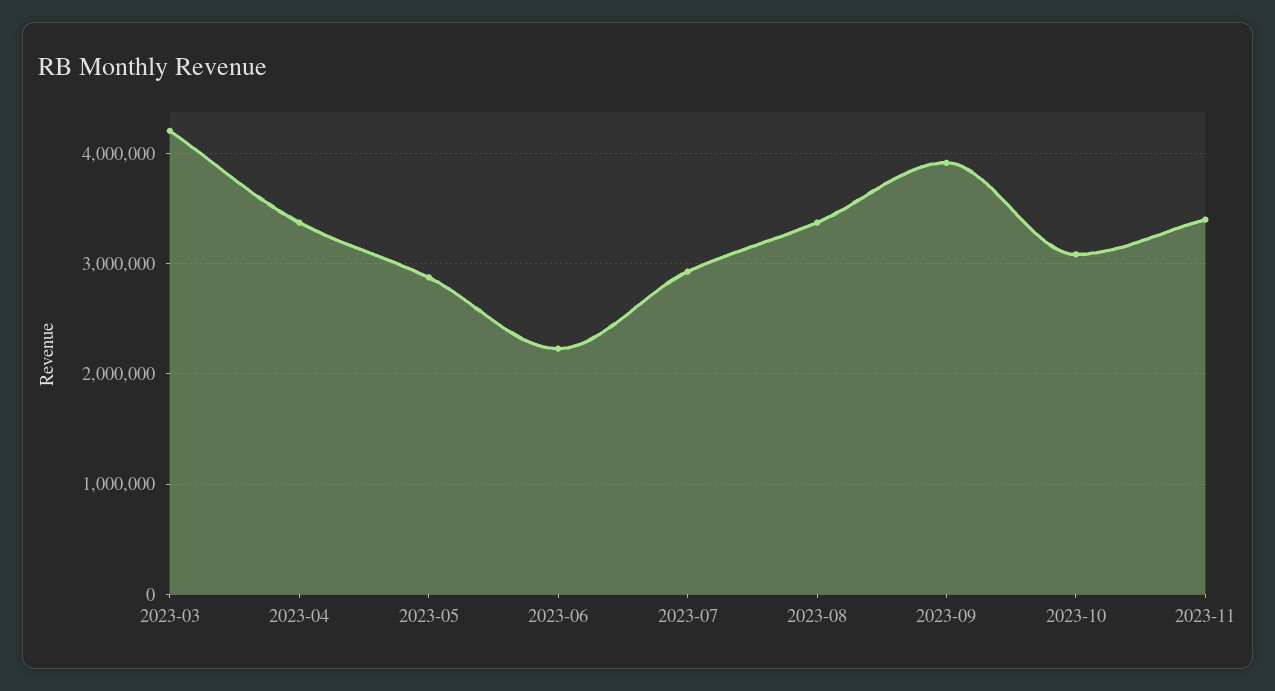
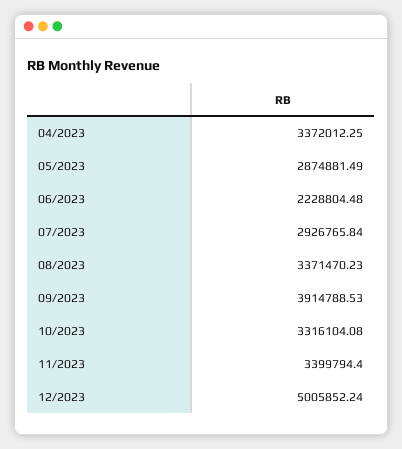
2023-03: 4200000 -> none
2023-10: 3100000 -> 3316104.08
12/2023: none -> 5005852.24

